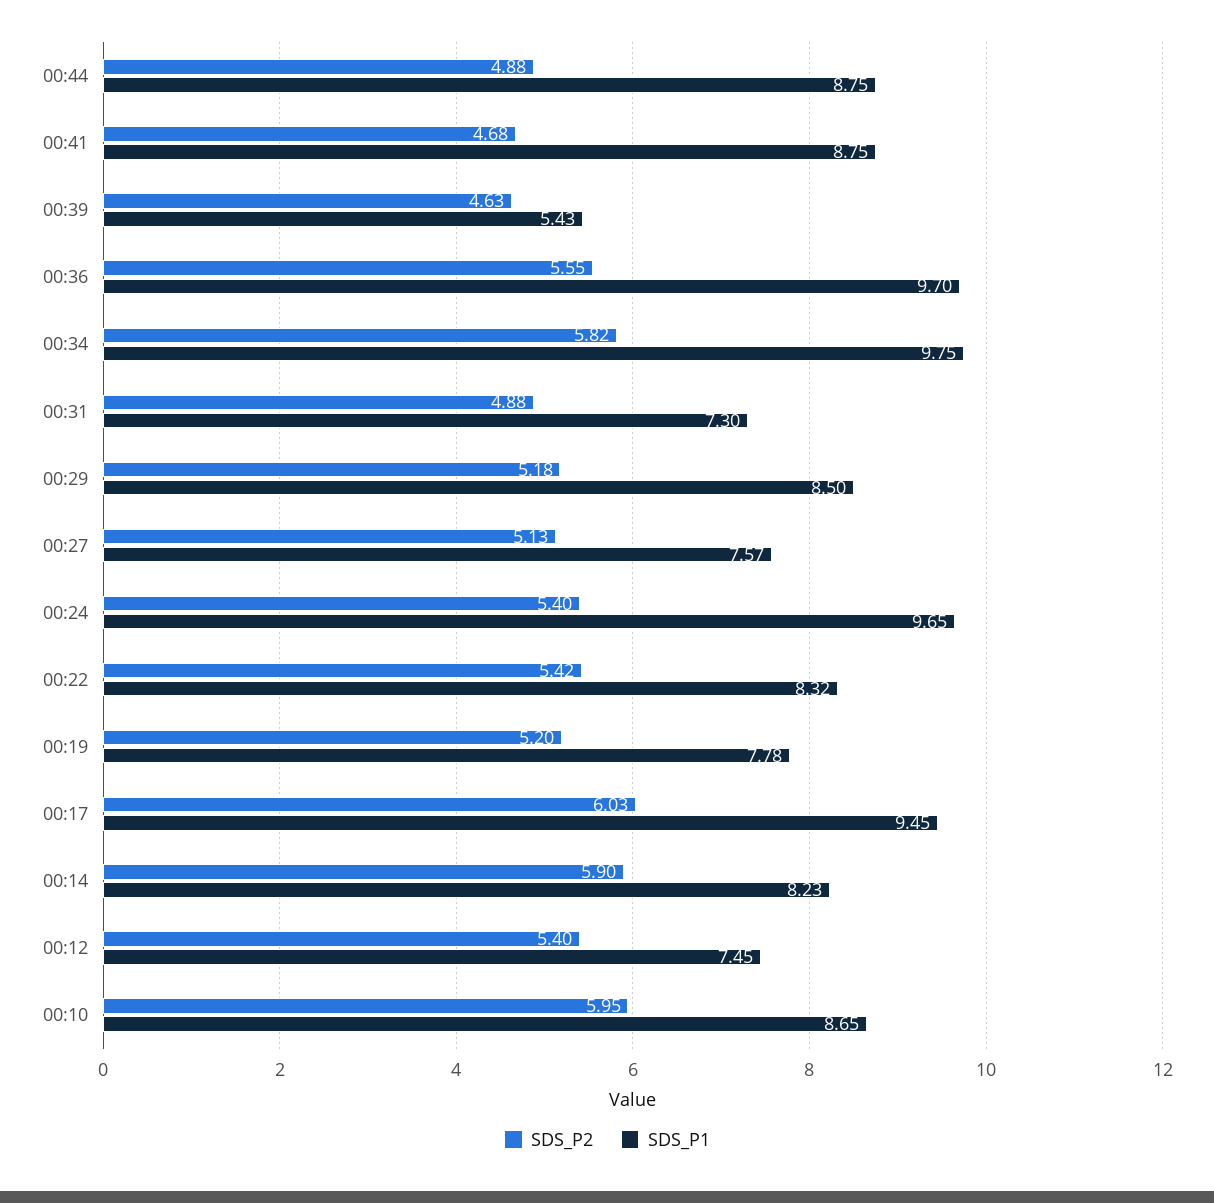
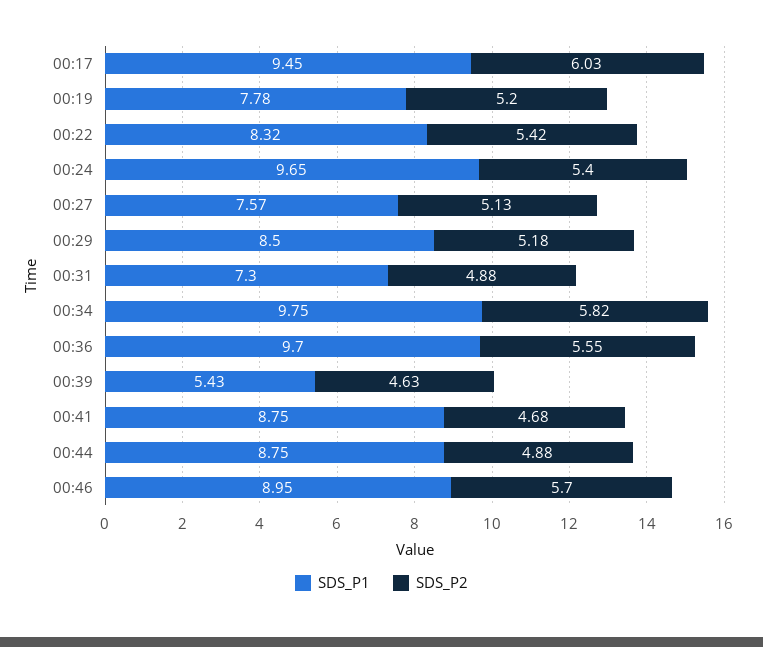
SDS_P2, 00:14: 5.9 -> none
SDS_P1, 00:14: 8.23 -> none
SDS_P2, 00:12: 5.4 -> none
SDS_P1, 00:12: 7.45 -> none
SDS_P2, 00:10: 5.95 -> none
SDS_P1, 00:10: 8.65 -> none
SDS_P1, 00:46: none -> 8.95
SDS_P2, 00:46: none -> 5.7

